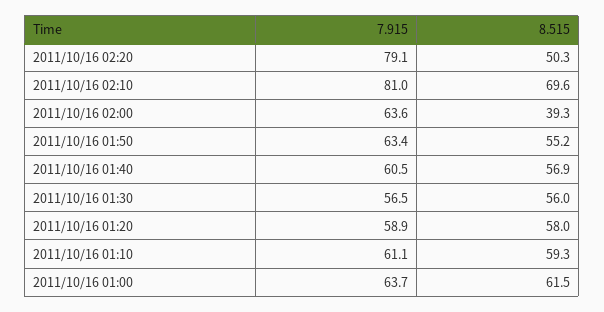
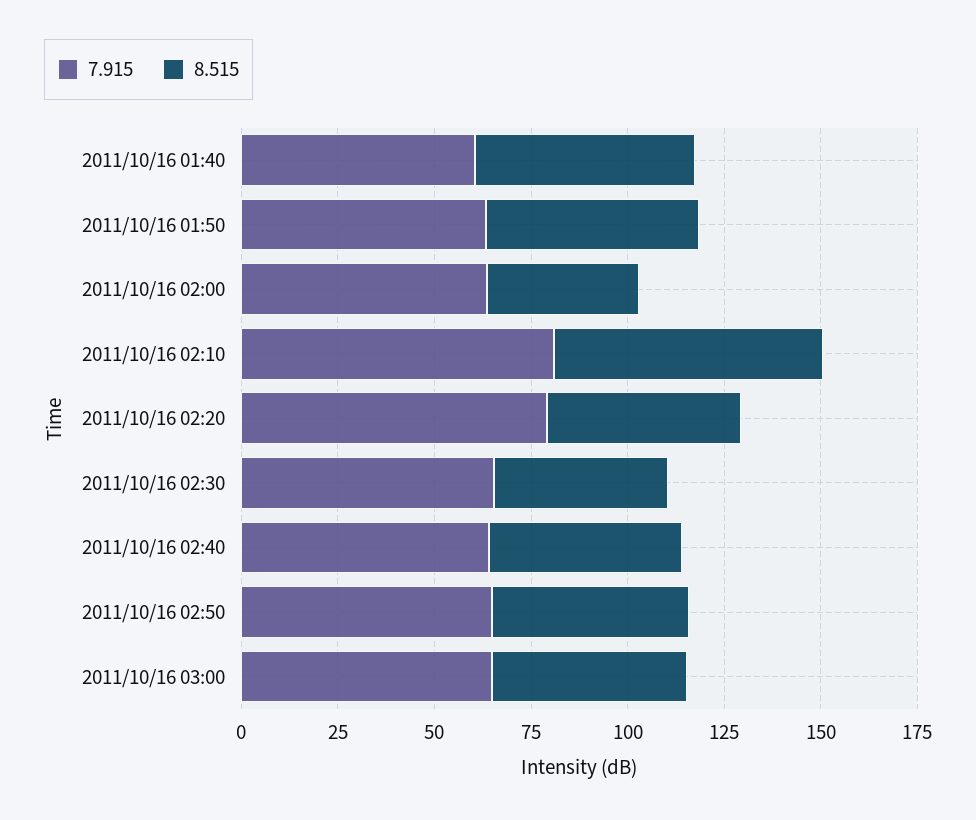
7.915, 2011/10/16 01:30: 56.5 -> none
8.515, 2011/10/16 01:30: 56 -> none
7.915, 2011/10/16 01:20: 58.9 -> none
8.515, 2011/10/16 01:20: 58 -> none
7.915, 2011/10/16 01:10: 61.1 -> none
8.515, 2011/10/16 01:10: 59.3 -> none
7.915, 2011/10/16 01:00: 63.7 -> none
8.515, 2011/10/16 01:00: 61.5 -> none
7.915, 2011/10/16 02:30: none -> 65
8.515, 2011/10/16 02:30: none -> 45
7.915, 2011/10/16 02:40: none -> 65
8.515, 2011/10/16 02:40: none -> 50
7.915, 2011/10/16 02:50: none -> 65
8.515, 2011/10/16 02:50: none -> 50
7.915, 2011/10/16 03:00: none -> 65
8.515, 2011/10/16 03:00: none -> 50

